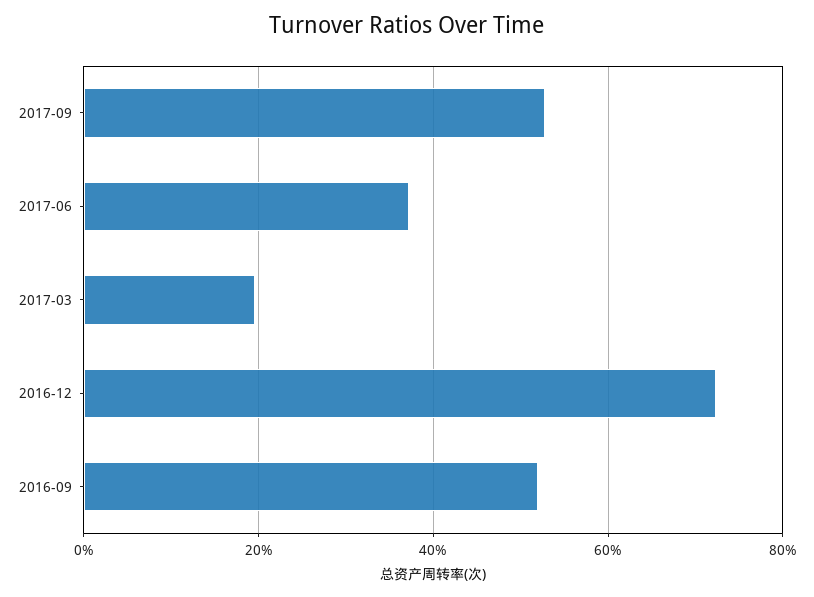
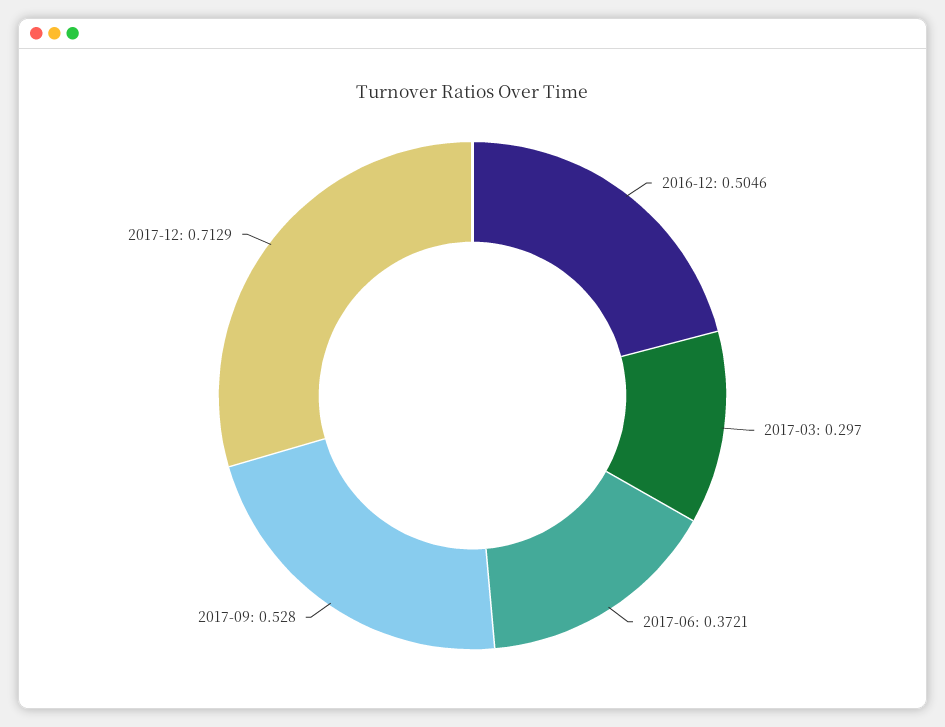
2017-03: 0.2 -> 0.297
2016-12: 0.72 -> 0.5046
2016-09: 0.52 -> none
2017-12: none -> 0.7129

